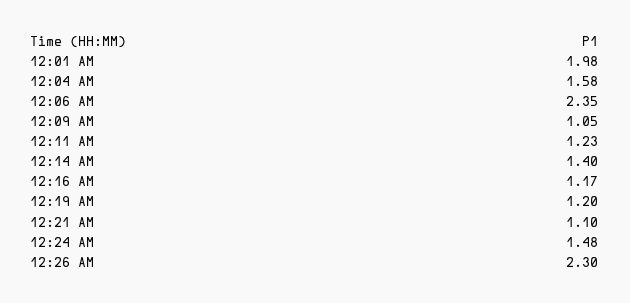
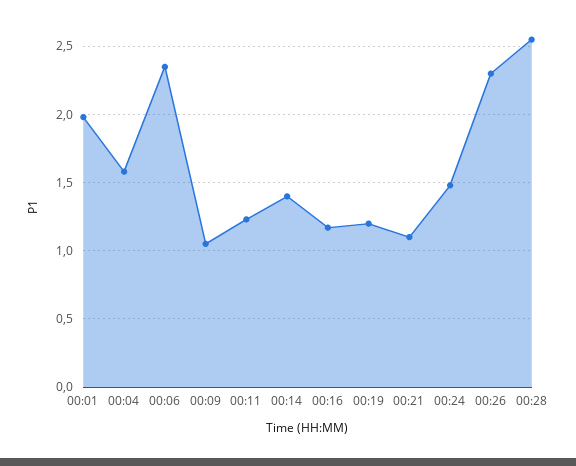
00:28: none -> 2.55

